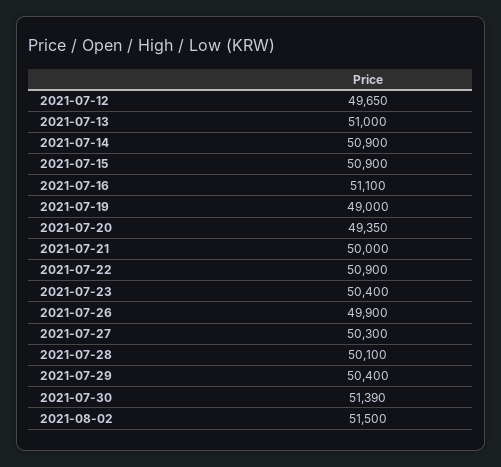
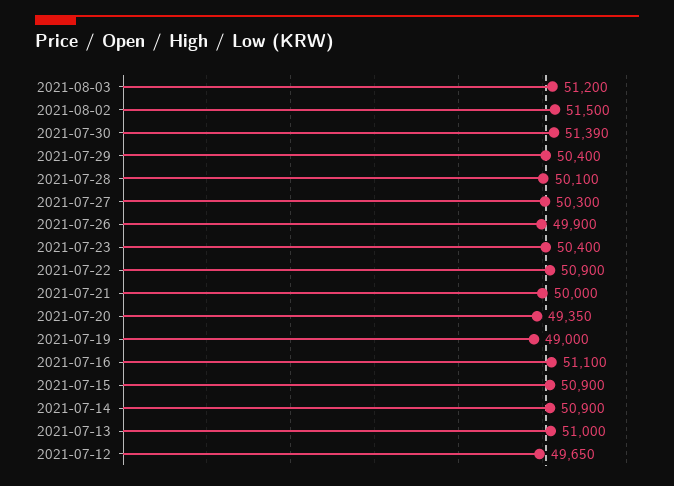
2021-08-03: none -> 51200

